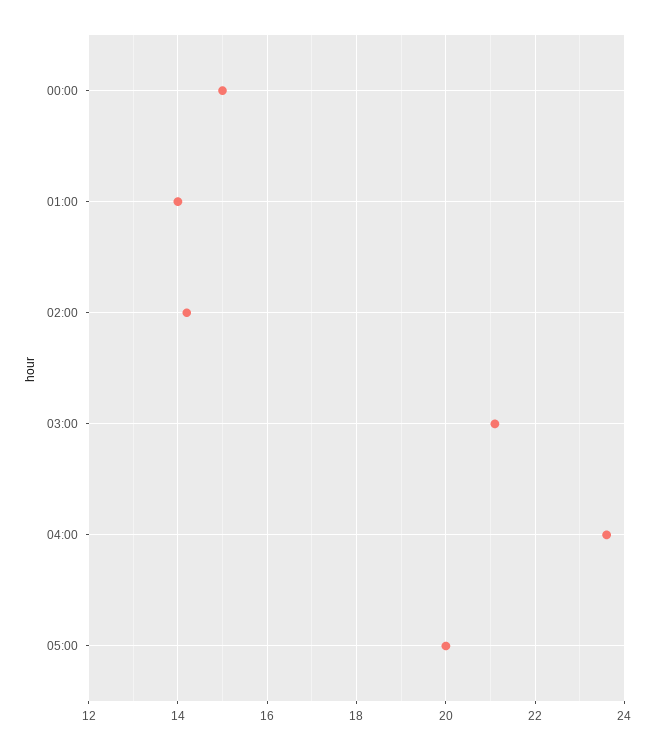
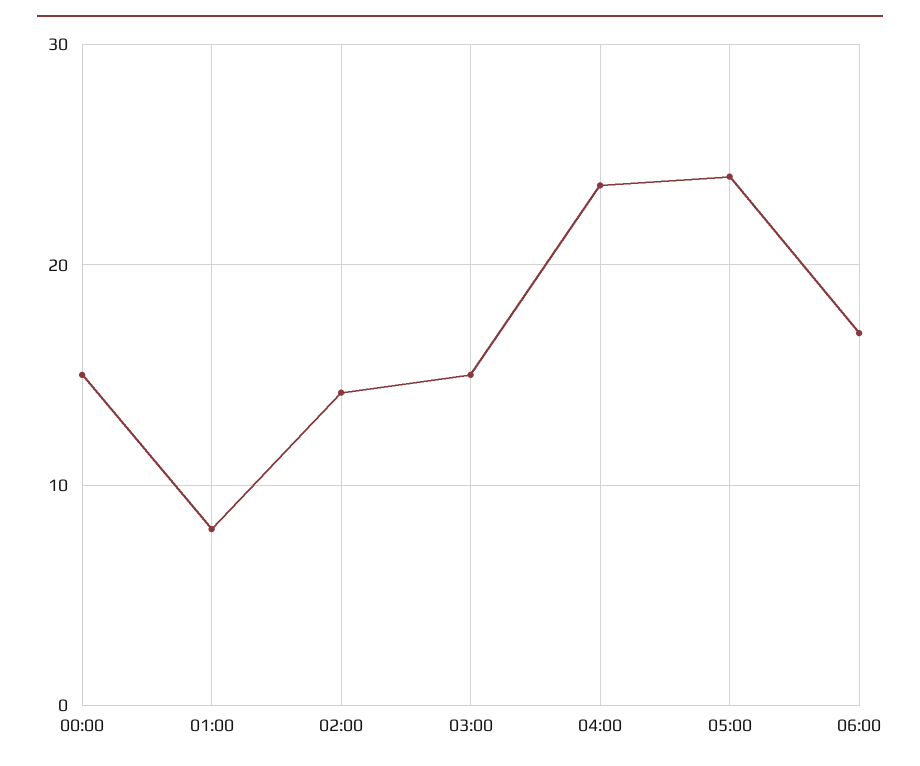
01:00: 14 -> 8
03:00: 21 -> 15
05:00: 20 -> 24
06:00: none -> 17

